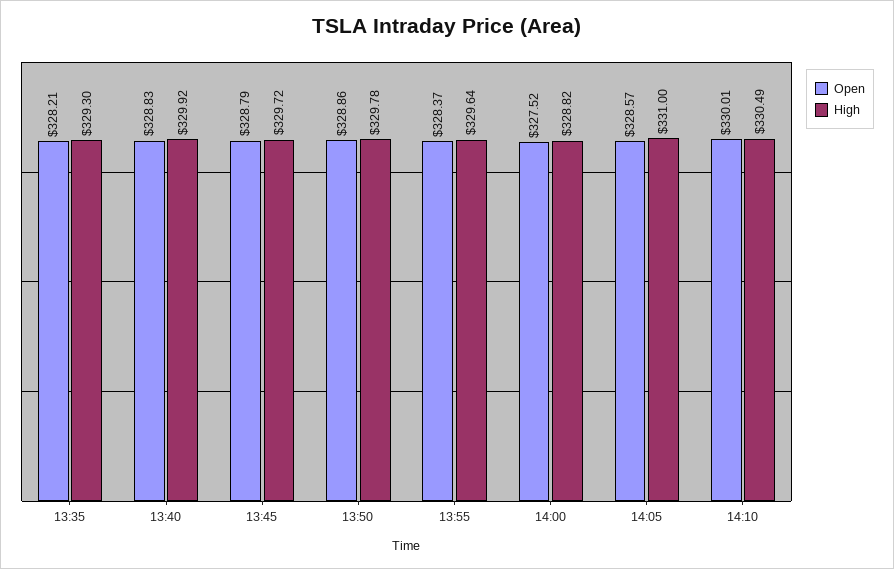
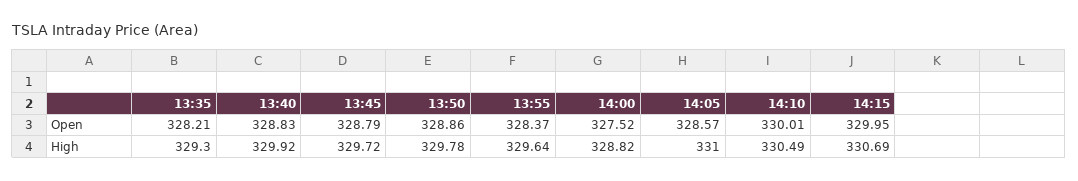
Open, 14:15: none -> 329.95
High, 14:15: none -> 330.69

